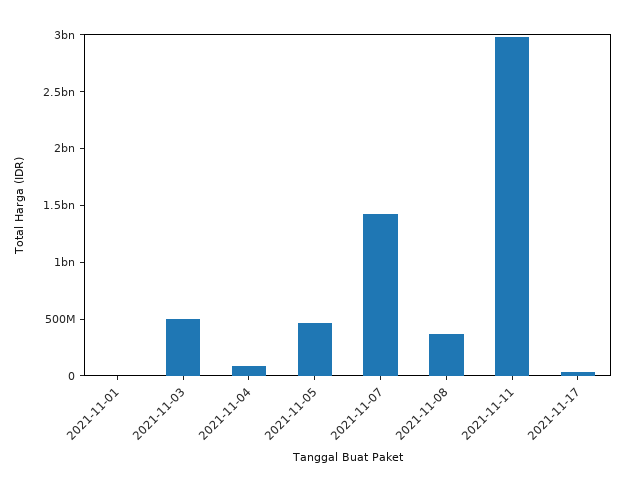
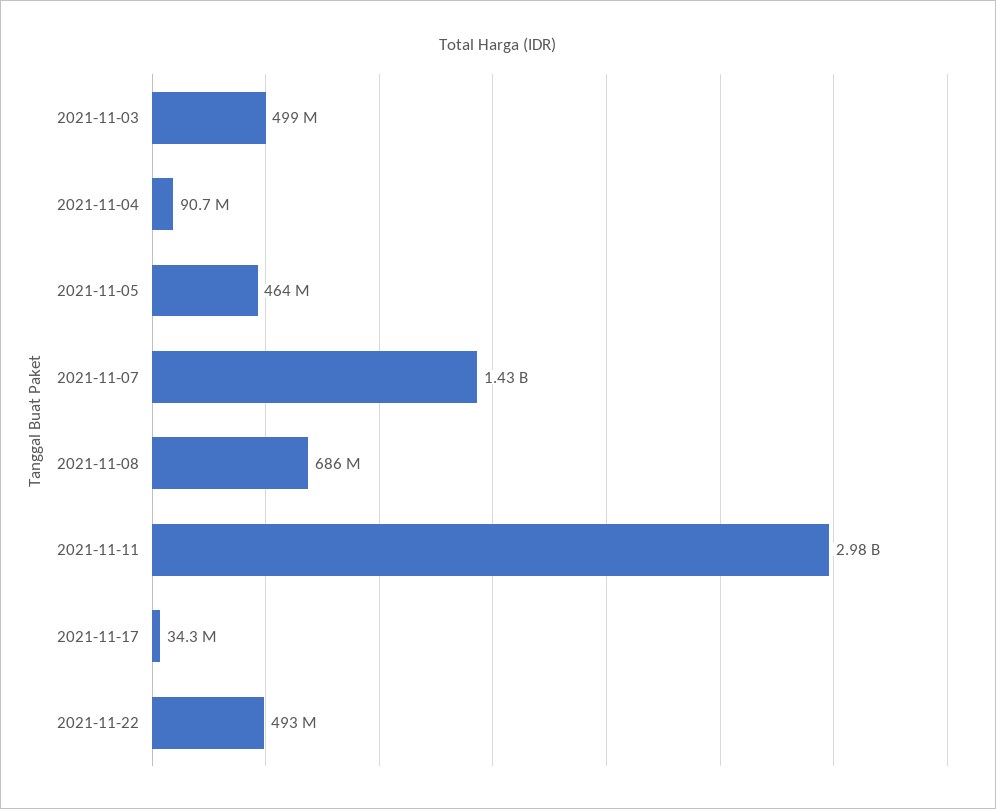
2021-11-01: 0 -> none
2021-11-08: 400000000 -> 686000000
2021-11-22: none -> 493000000

